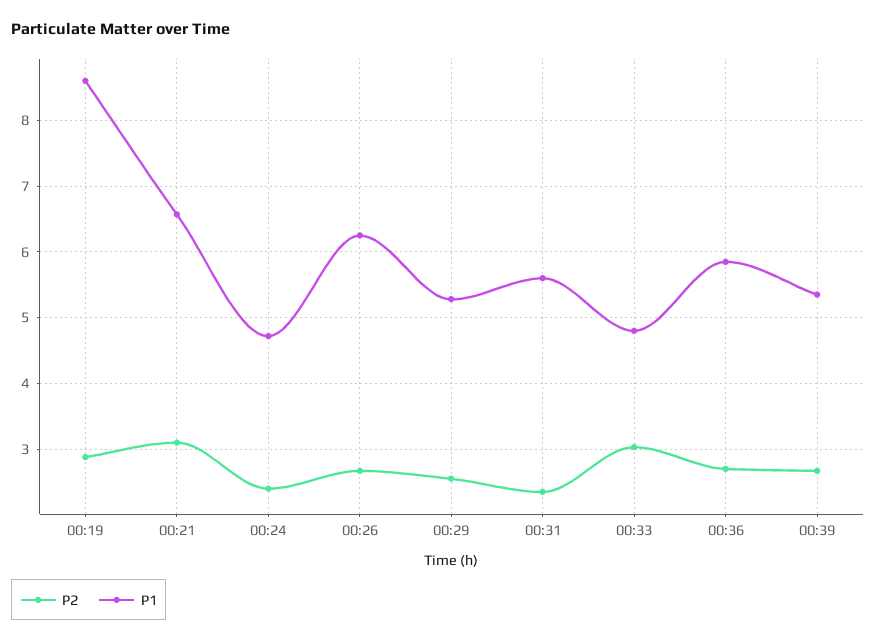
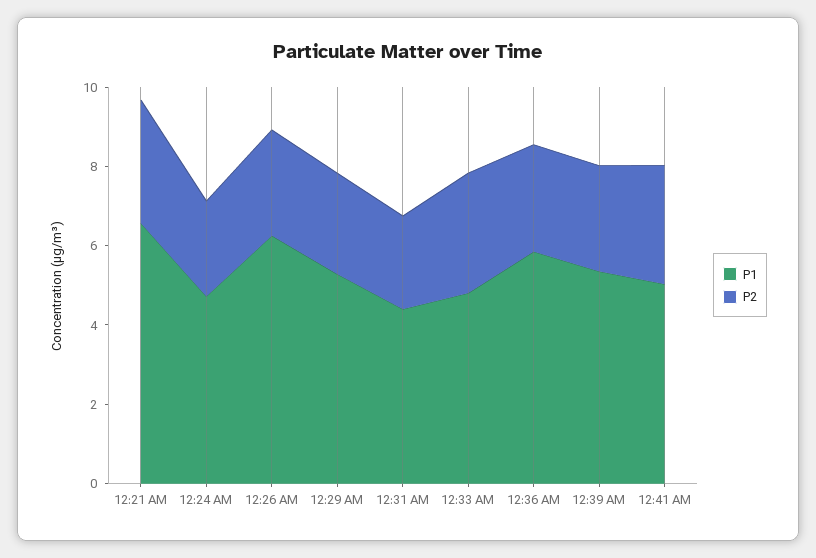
P2, 00:19: 2.9 -> none
P1, 00:19: 8.6 -> none
P1, 00:31: 5.6 -> 4.5
P1, 12:41 AM: none -> 5
P2, 12:41 AM: none -> 3

